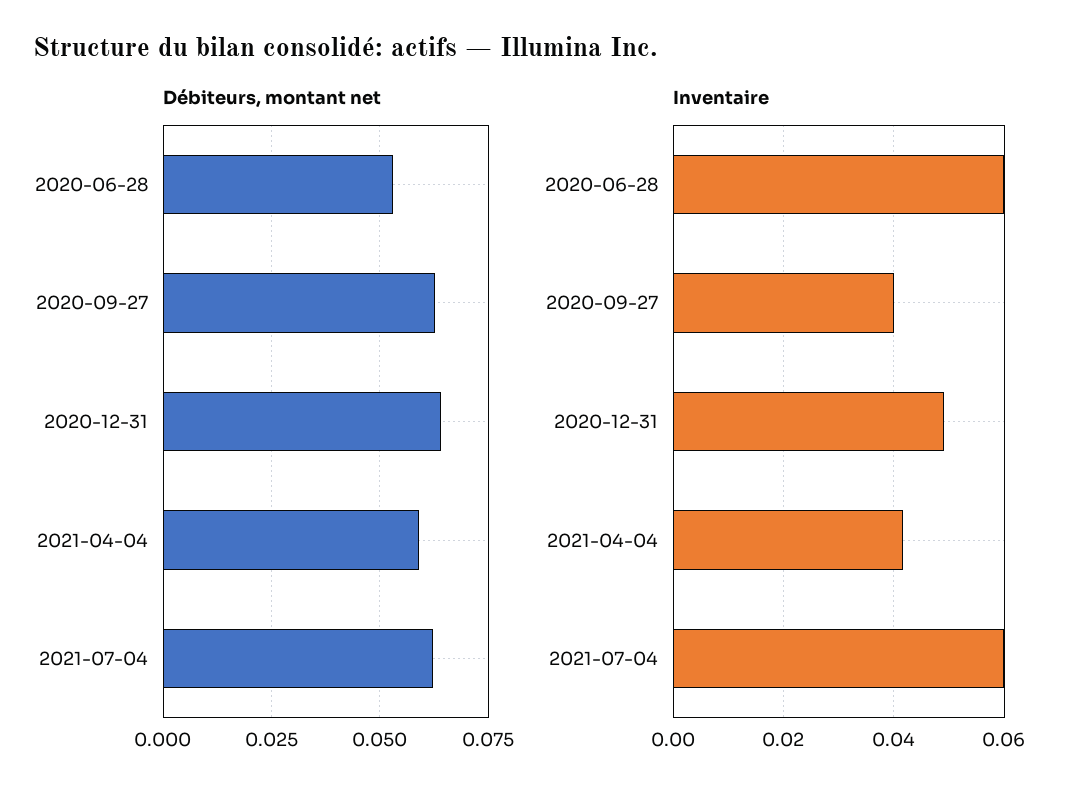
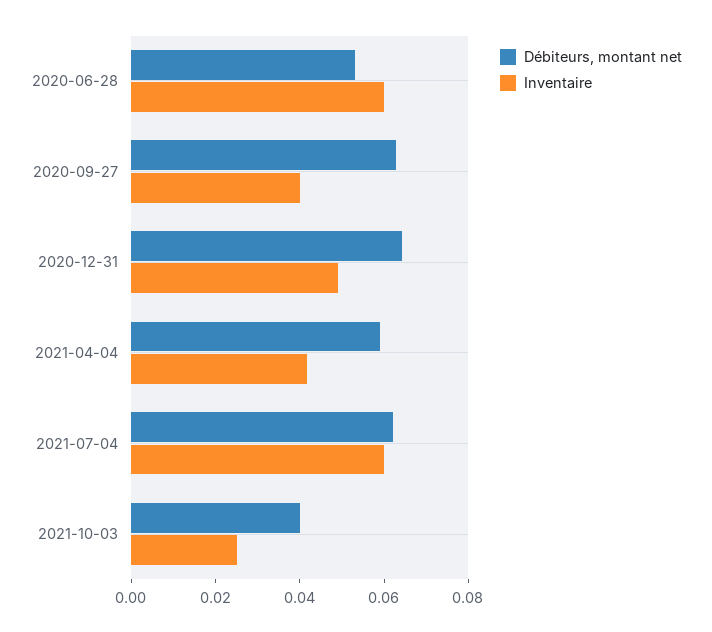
Débiteurs, montant net, 2021-10-03: none -> 0.04
Inventaire, 2021-10-03: none -> 0.025

